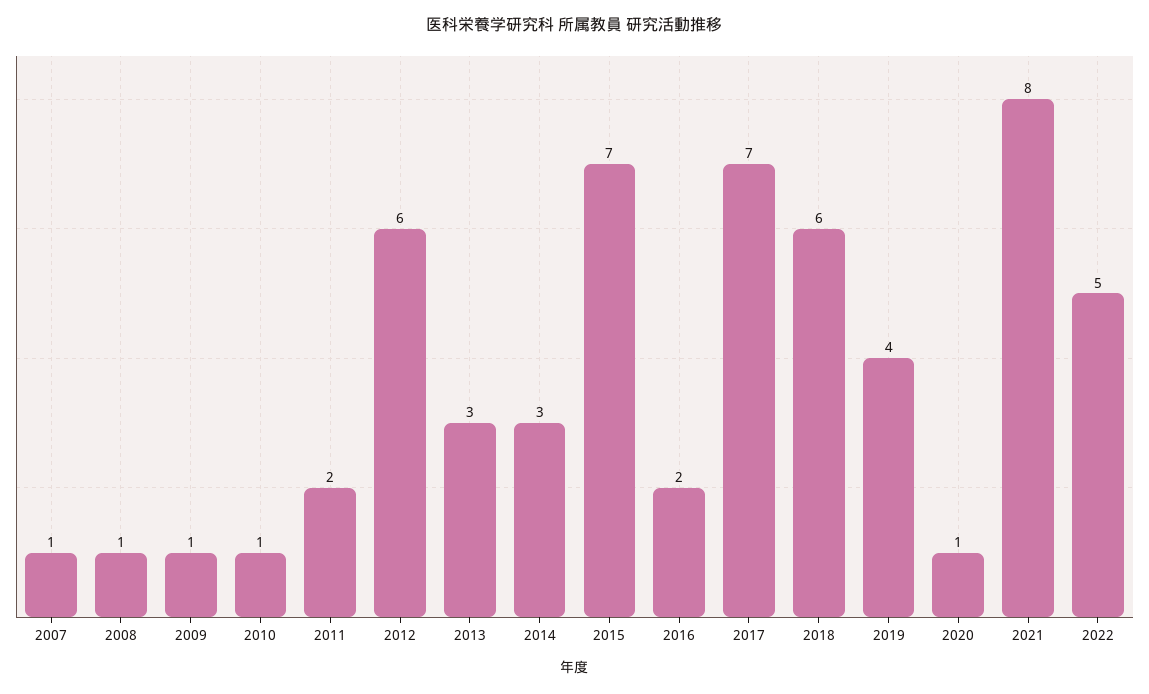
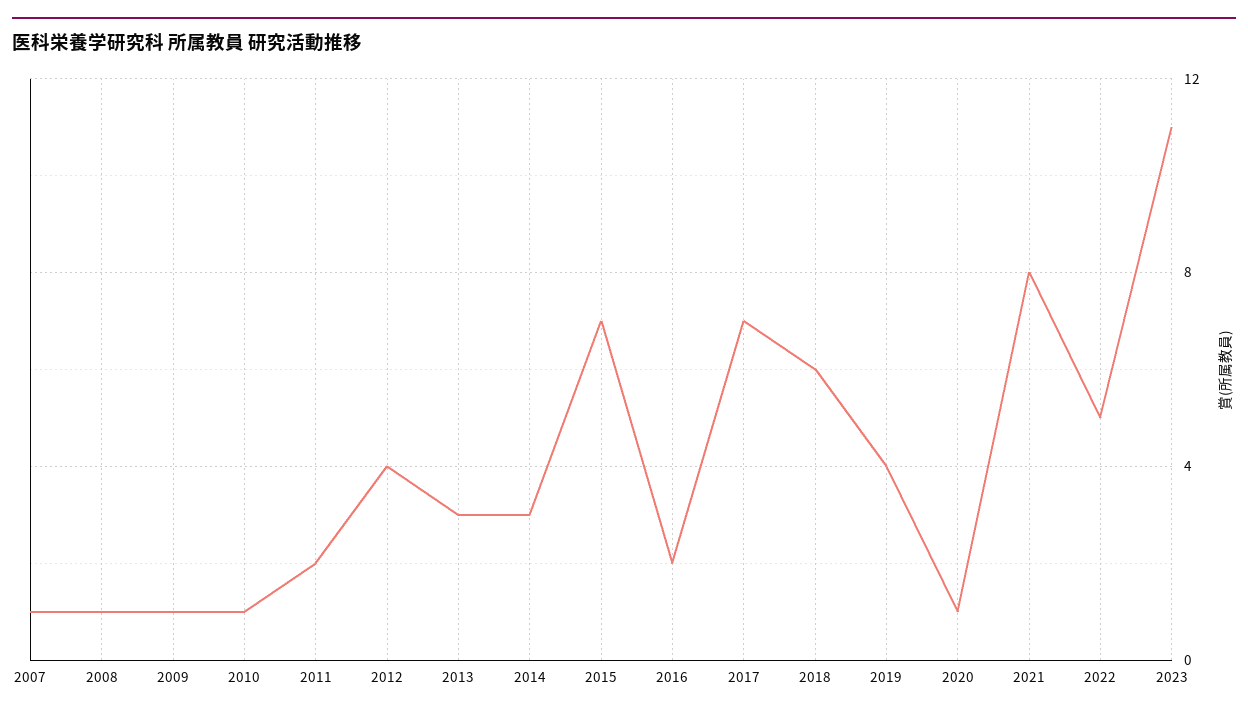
2012: 6 -> 4
2023: none -> 11

